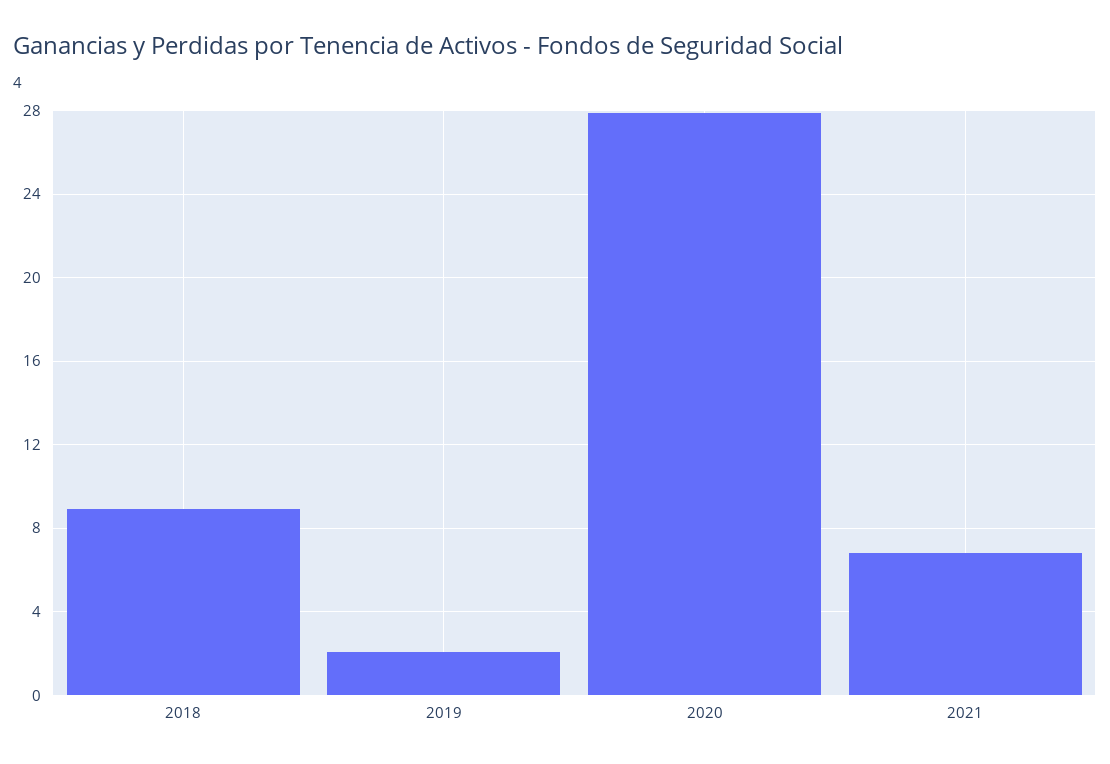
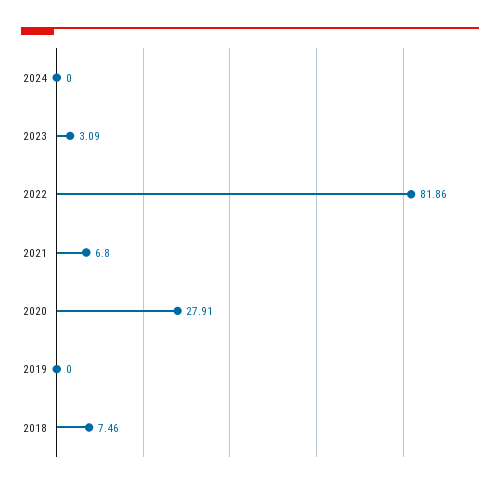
2018: 9 -> 7.46
2019: 2 -> 0
2024: none -> 0
2023: none -> 3.09
2022: none -> 81.86

